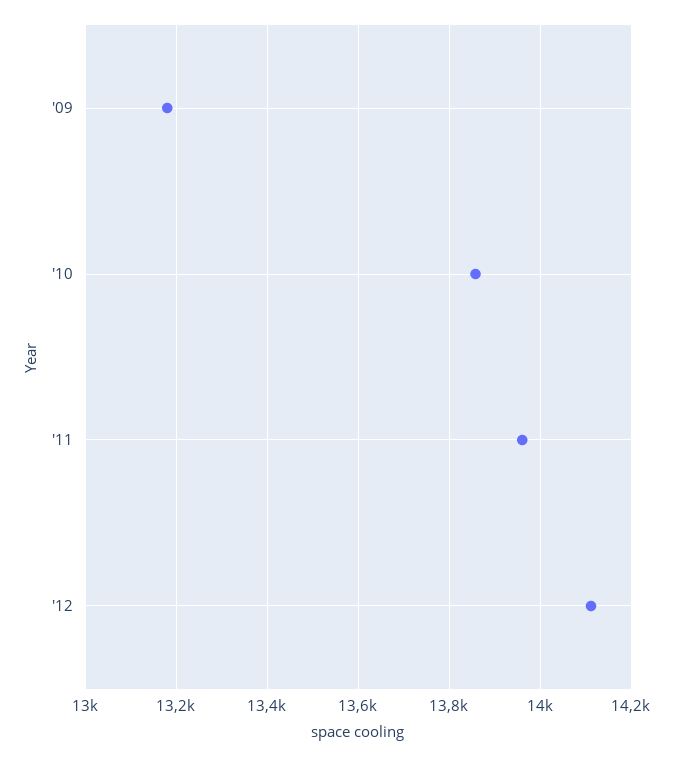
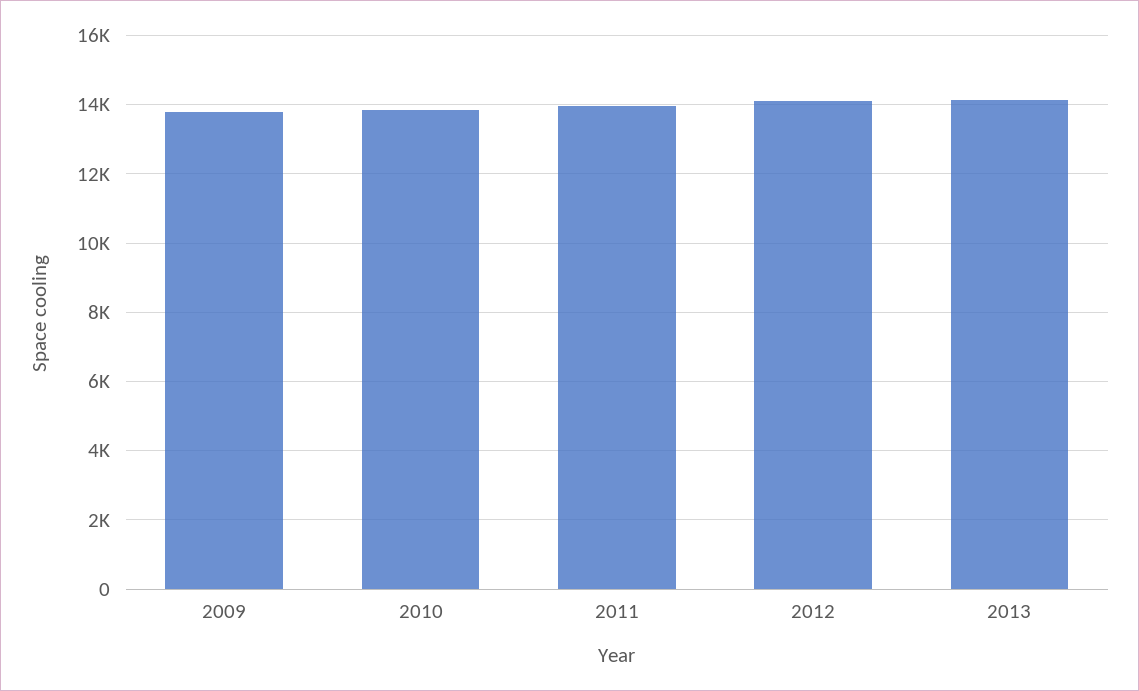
'09: 13180 -> 13800
2013: none -> 14200

